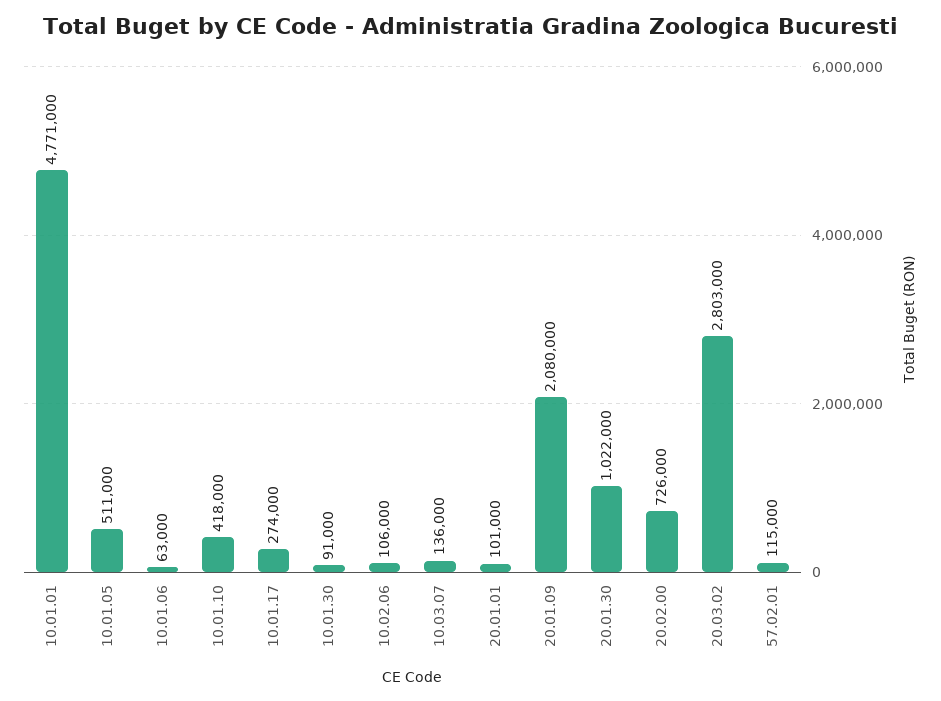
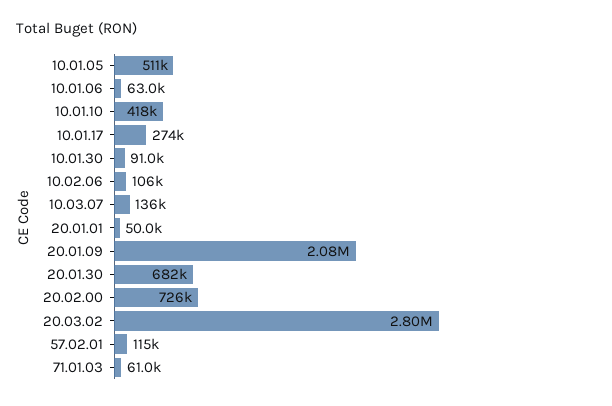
10.01.01: 4771000 -> none
20.01.01: 101000 -> 50000
20.01.30: 1022000 -> 682000
71.01.03: none -> 61000

